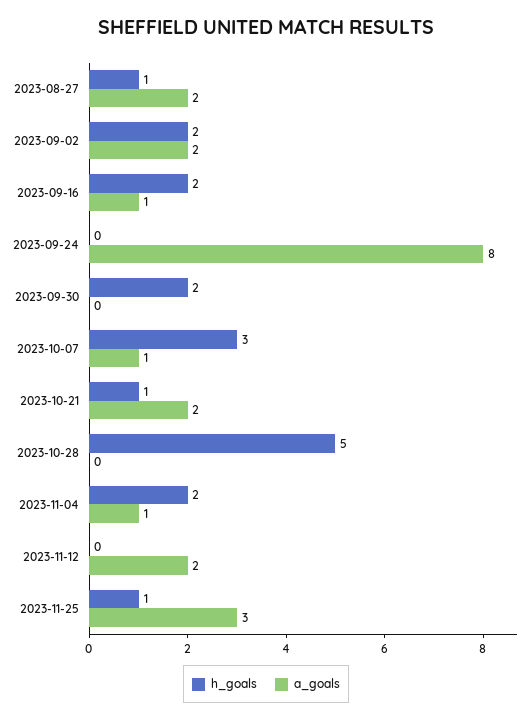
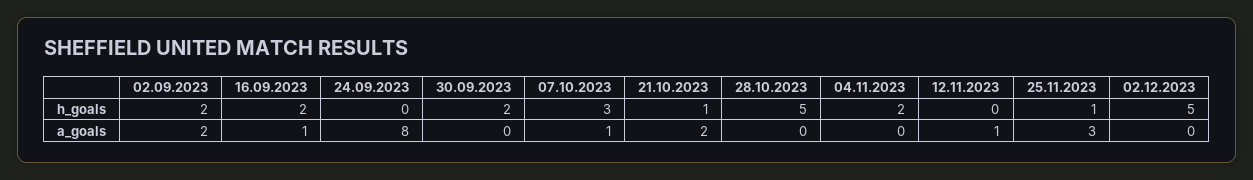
h_goals, 2023-08-27: 1 -> none
a_goals, 2023-08-27: 2 -> none
a_goals, 2023-11-04: 1 -> 0
a_goals, 2023-11-12: 2 -> 1
h_goals, 02.12.2023: none -> 5
a_goals, 02.12.2023: none -> 0

